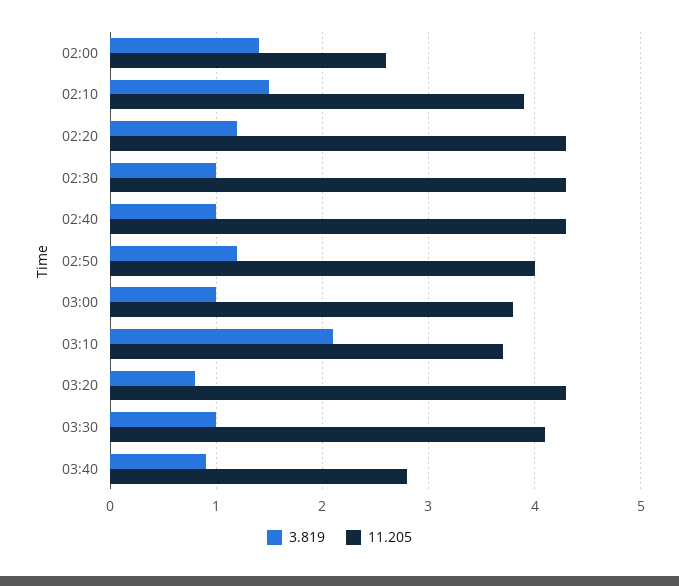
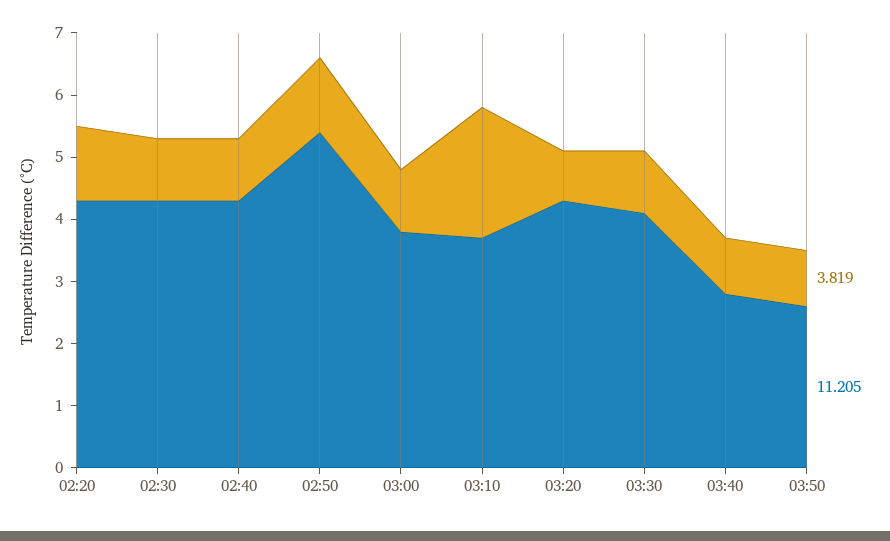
3.819, 02:00: 1.4 -> none
11.205, 02:00: 2.6 -> none
3.819, 02:10: 1.5 -> none
11.205, 02:10: 3.9 -> none
11.205, 02:50: 4 -> 5.5
3.819, 03:50: none -> 1
11.205, 03:50: none -> 2.5

